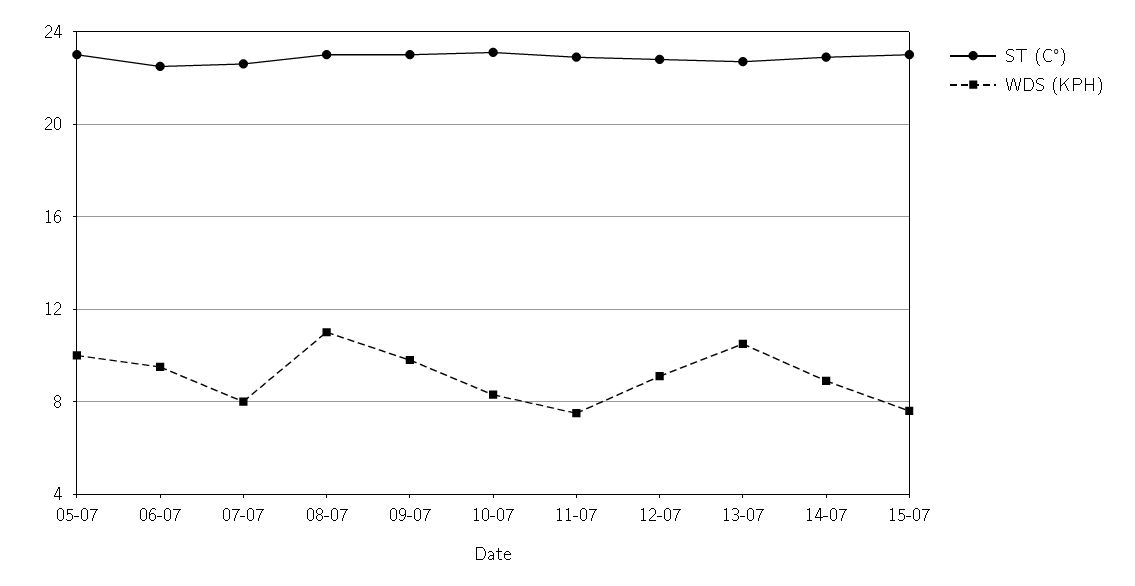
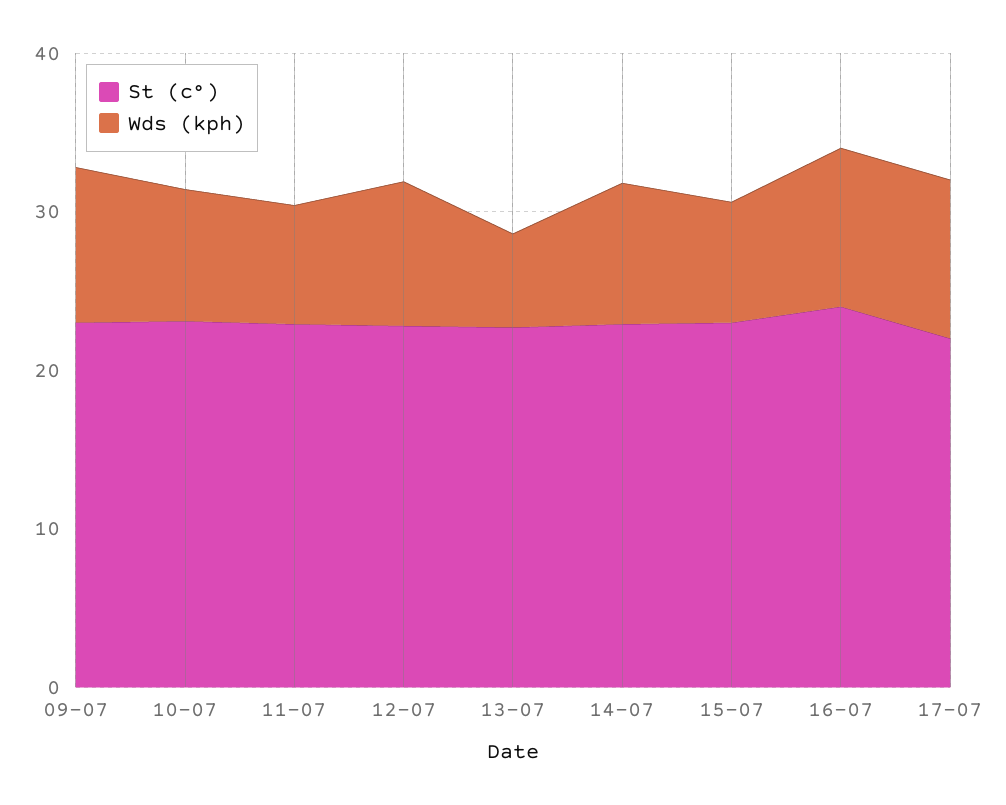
ST (C°), 05-07: 23 -> none
WDS (KPH), 05-07: 10 -> none
ST (C°), 06-07: 22.5 -> none
WDS (KPH), 06-07: 9.5 -> none
ST (C°), 07-07: 22.5 -> none
WDS (KPH), 07-07: 8 -> none
ST (C°), 08-07: 23 -> none
WDS (KPH), 08-07: 11 -> none
WDS (KPH), 13-07: 10.5 -> 6
ST (C°), 16-07: none -> 24
WDS (KPH), 16-07: none -> 10
ST (C°), 17-07: none -> 22
WDS (KPH), 17-07: none -> 10

